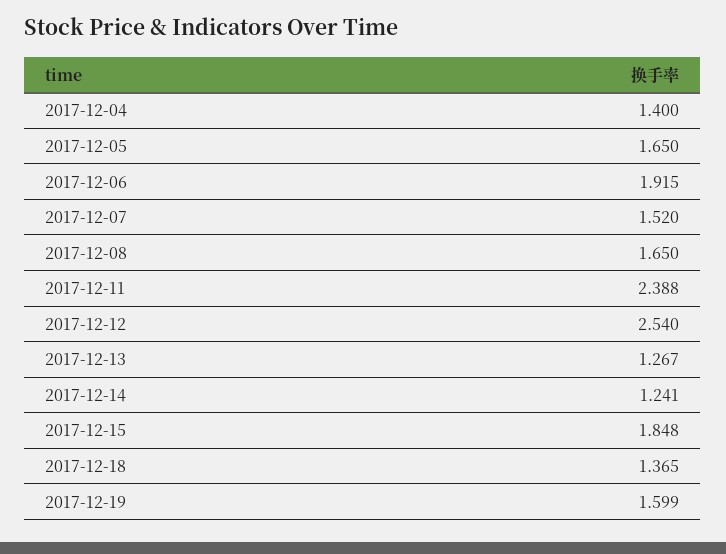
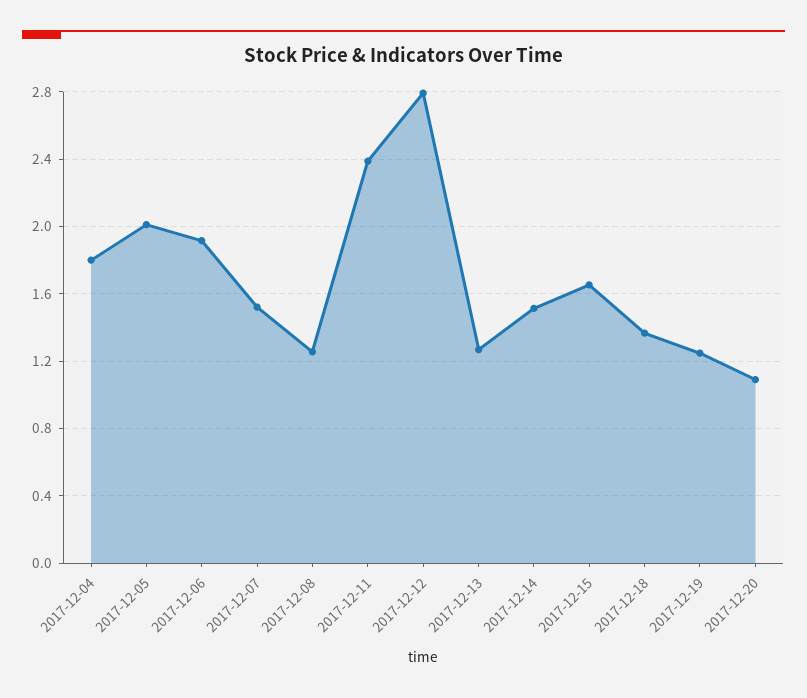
2017-12-04: 1.4 -> 1.8
2017-12-05: 1.65 -> 2
2017-12-08: 1.65 -> 1.25
2017-12-12: 2.54 -> 2.8
2017-12-14: 1.241 -> 1.5
2017-12-15: 1.848 -> 1.65
2017-12-19: 1.599 -> 1.25
2017-12-20: none -> 1.1

